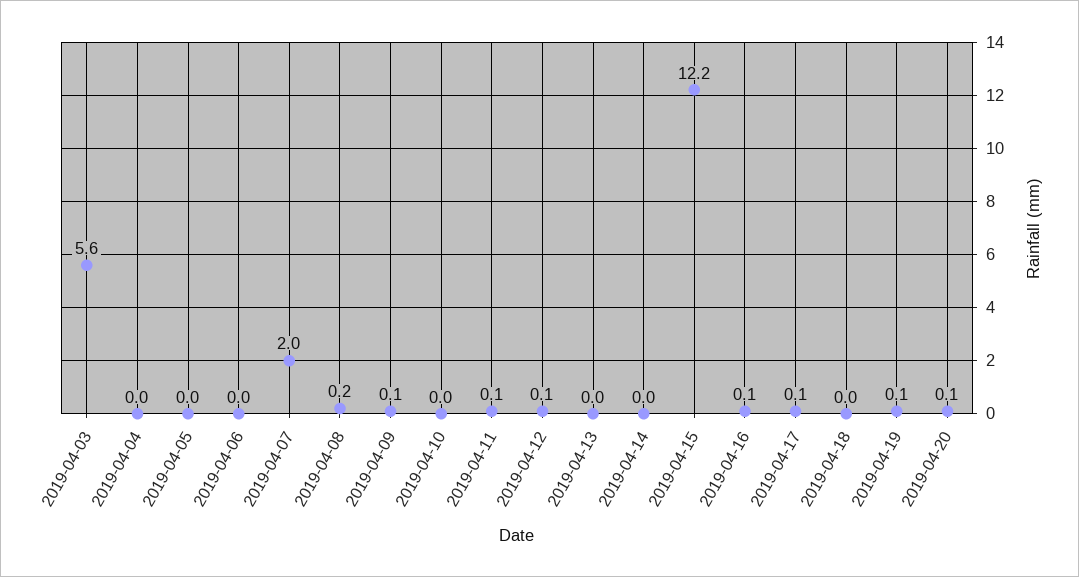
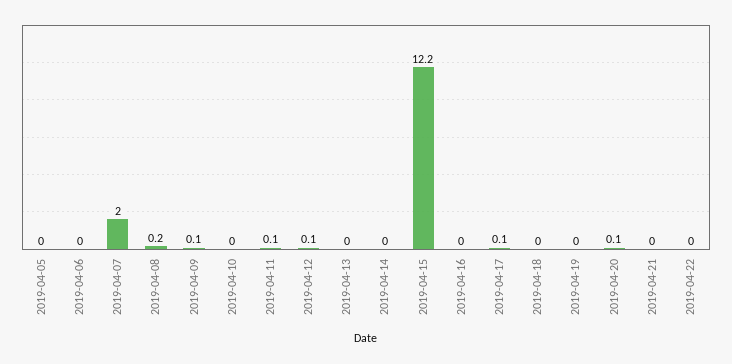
2019-04-03: 5.6 -> none
2019-04-04: 0 -> none
2019-04-16: 0.1 -> 0
2019-04-19: 0.1 -> 0
2019-04-21: none -> 0
2019-04-22: none -> 0

